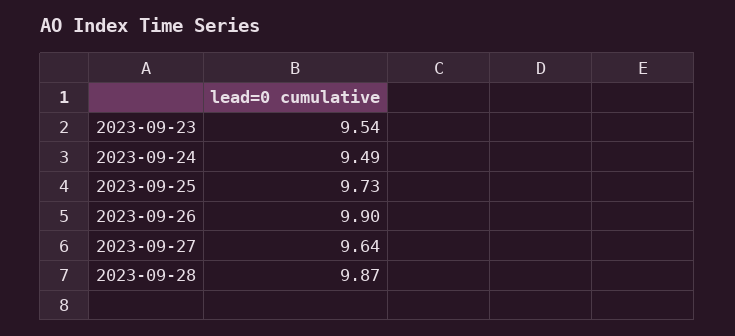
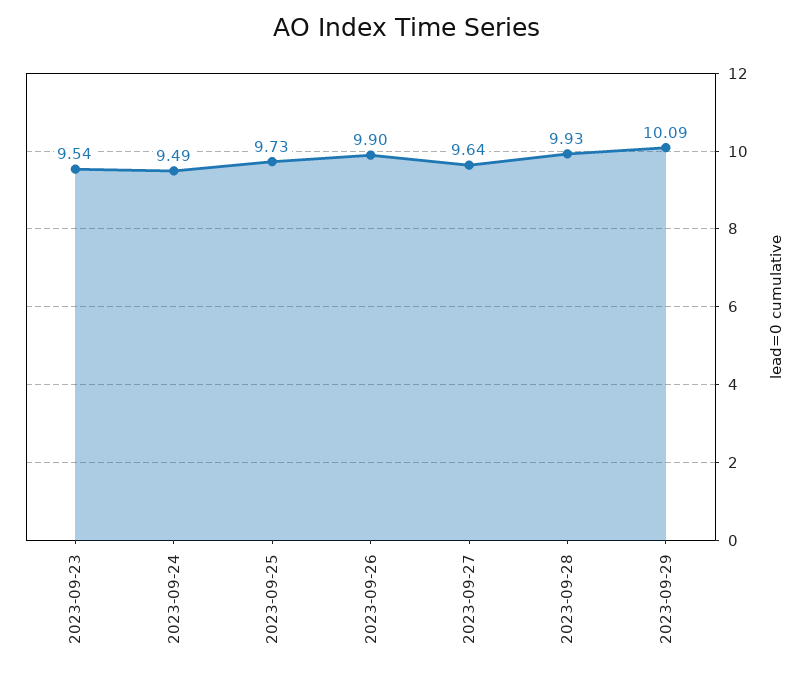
2023-09-28: 9.87 -> 9.93
2023-09-29: none -> 10.09

